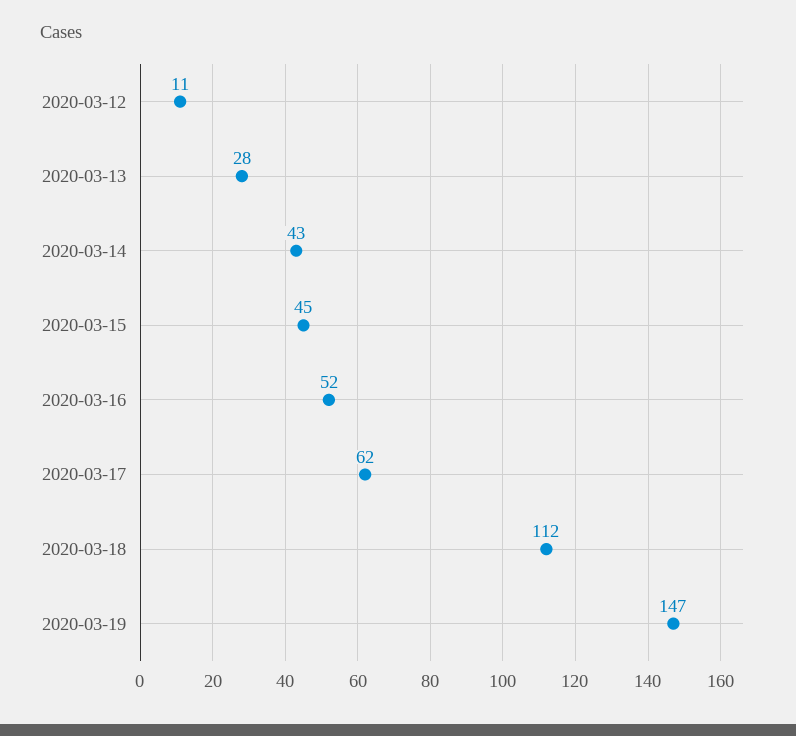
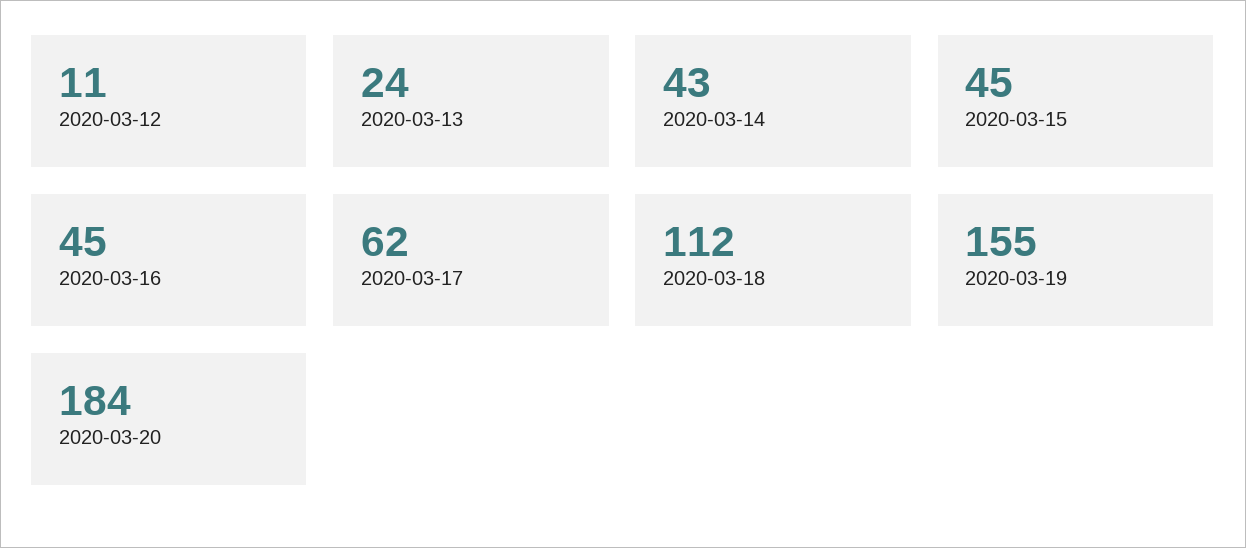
2020-03-13: 28 -> 24
2020-03-16: 52 -> 45
2020-03-19: 147 -> 155
2020-03-20: none -> 184

